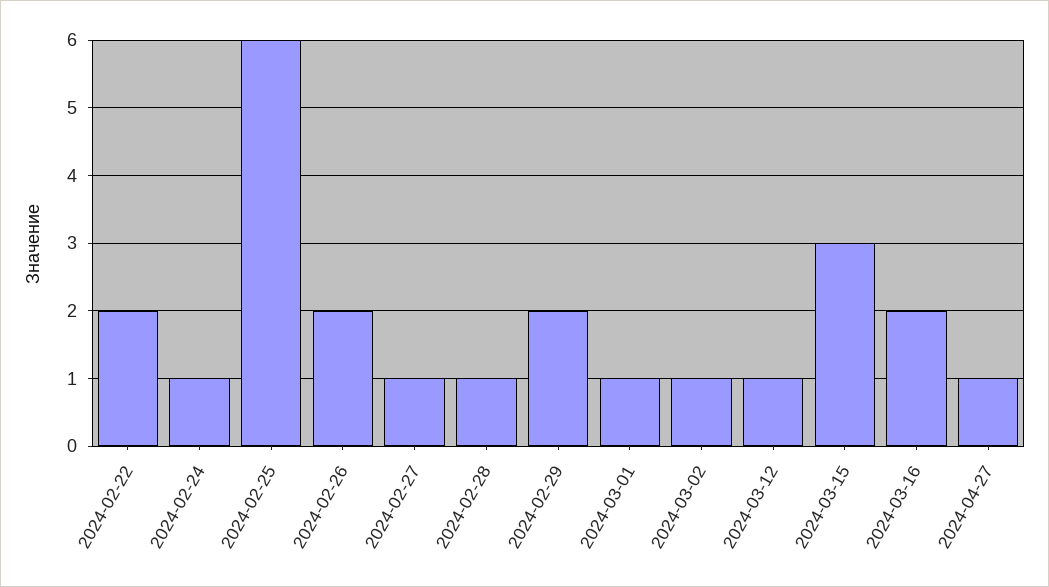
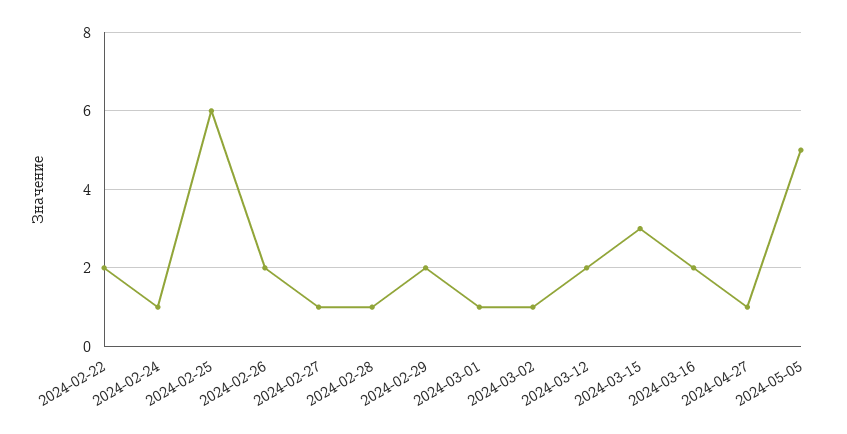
2024-03-12: 1 -> 2
2024-05-05: none -> 5

